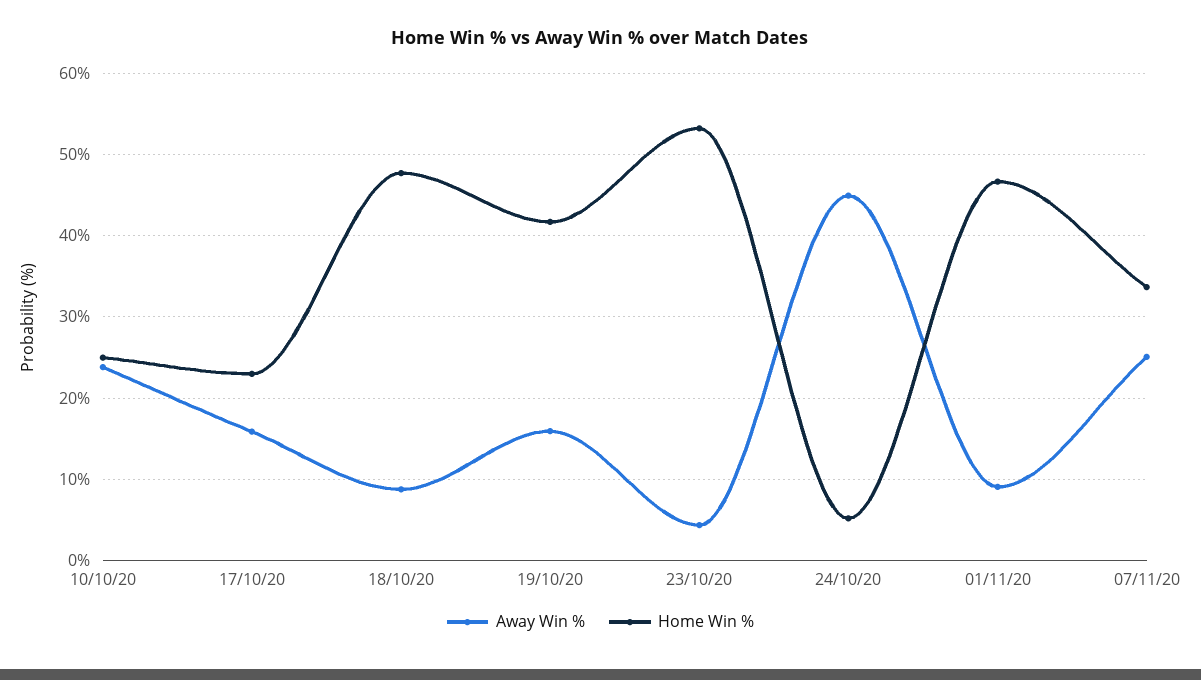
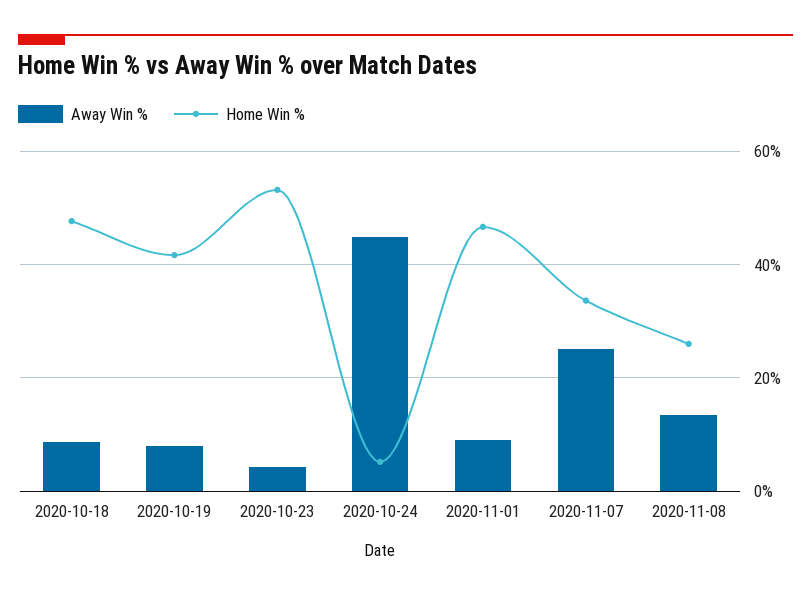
Away Win %, 10/10/20: 24 -> none
Home Win %, 10/10/20: 25 -> none
Away Win %, 17/10/20: 16 -> none
Home Win %, 17/10/20: 23 -> none
Away Win %, 19/10/20: 16 -> 8
Away Win %, 2020-11-08: none -> 14
Home Win %, 2020-11-08: none -> 26

